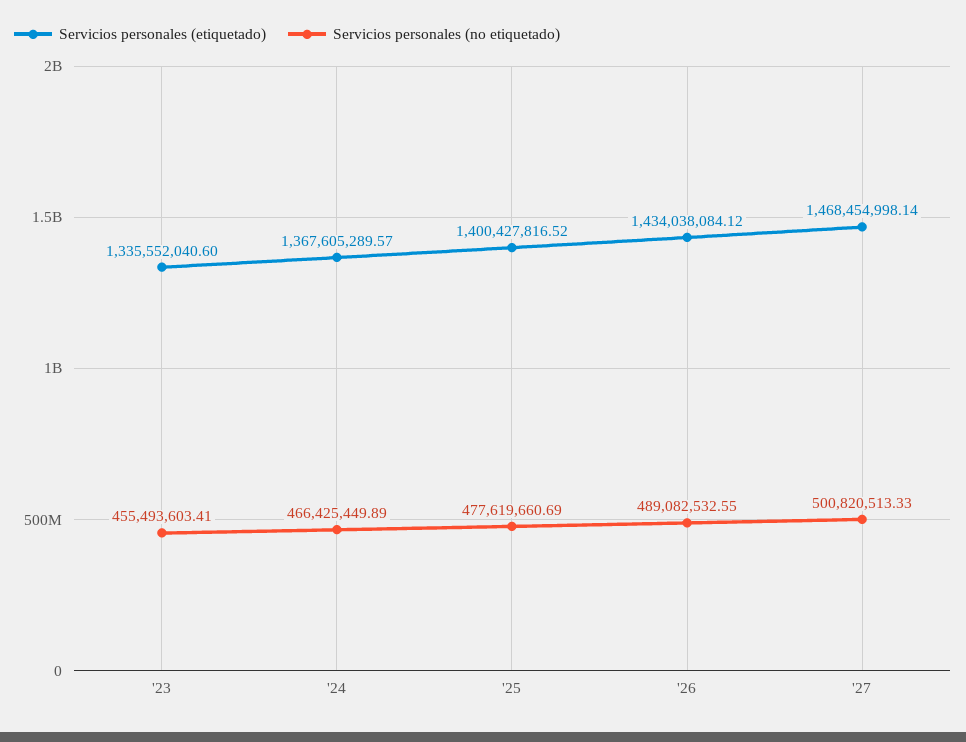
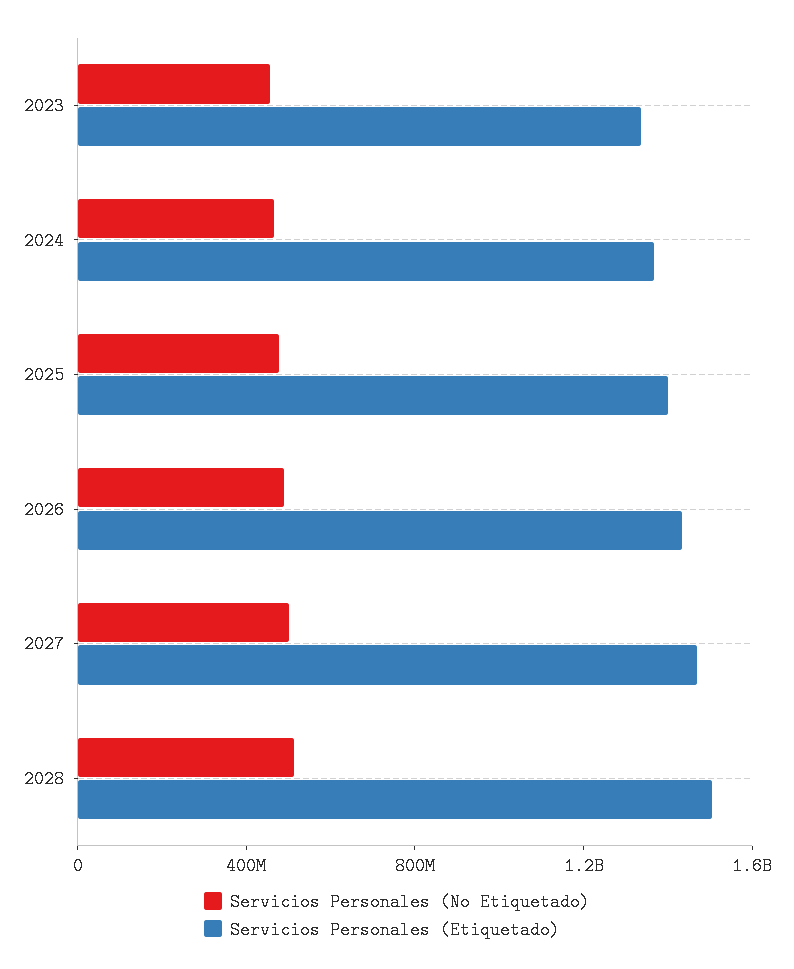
Servicios personales (no etiquetado), 2028: none -> 500000000
Servicios personales (etiquetado), 2028: none -> 1500000000

